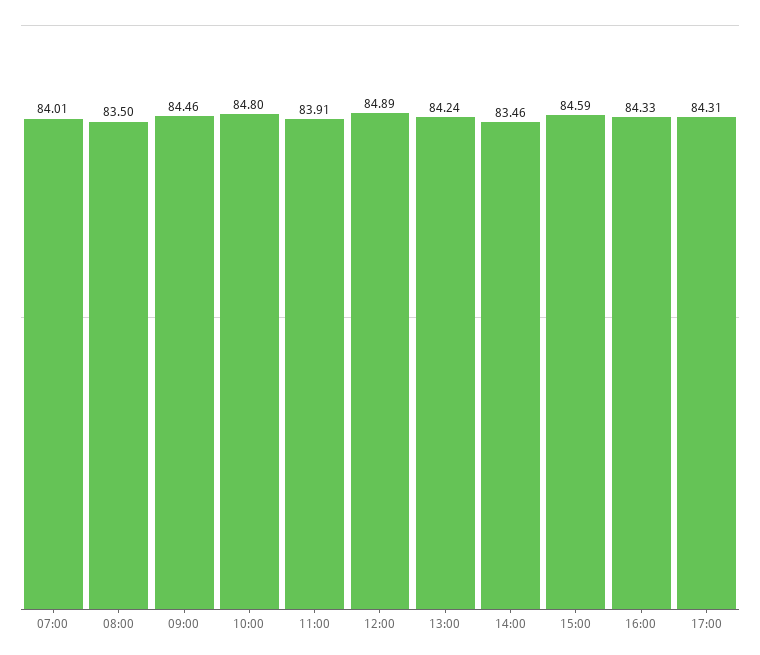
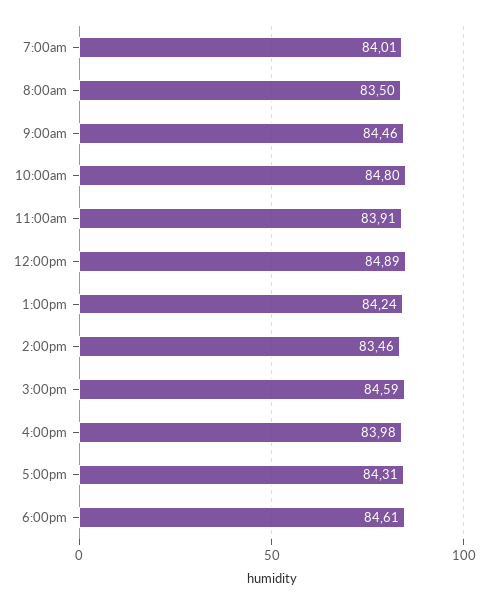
16:00: 84.33 -> 83.98
6:00pm: none -> 84.61

